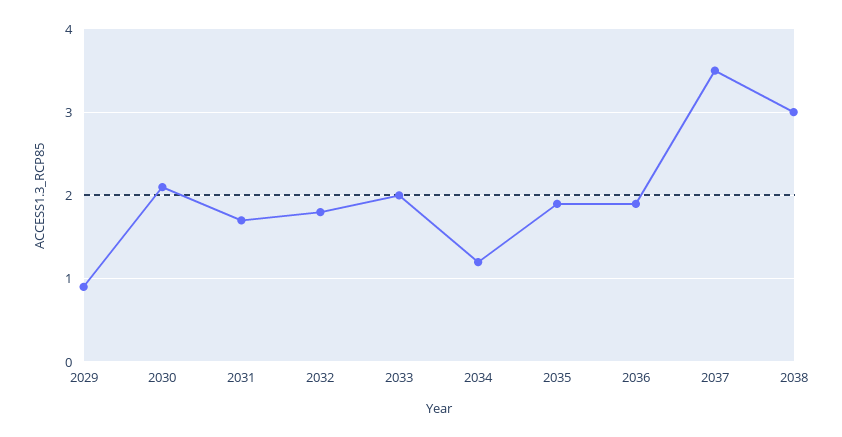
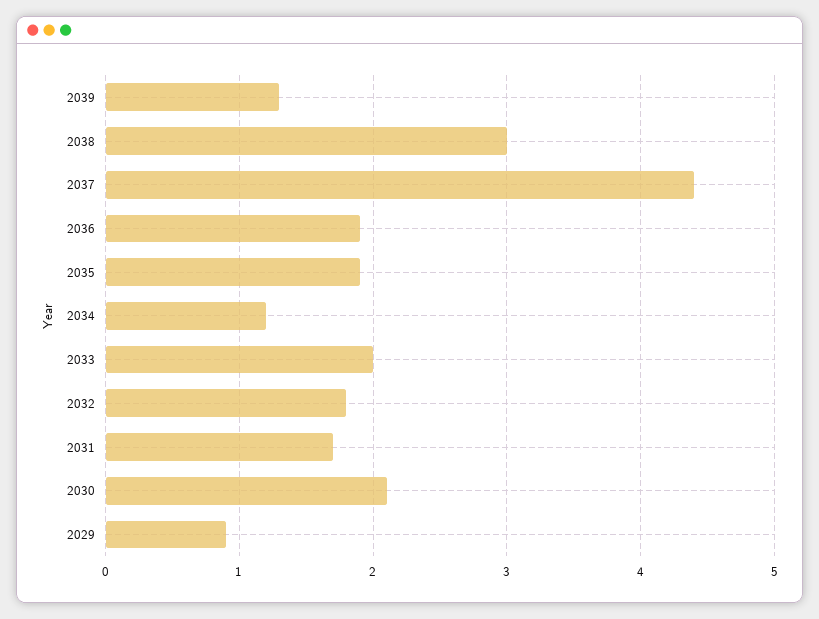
2037: 3.5 -> 4.4
2039: none -> 1.3

